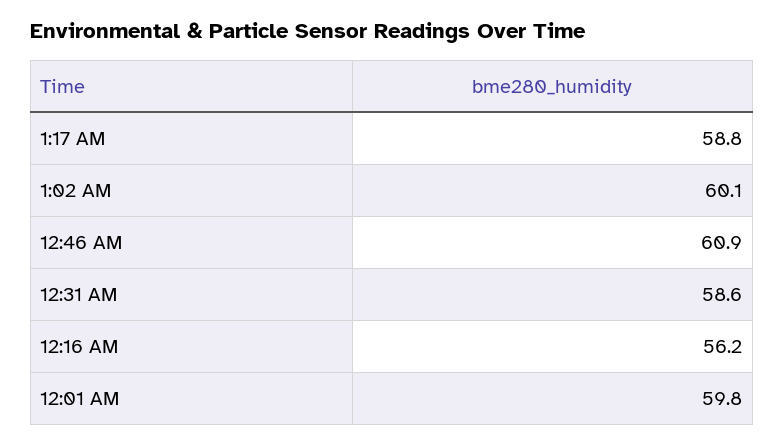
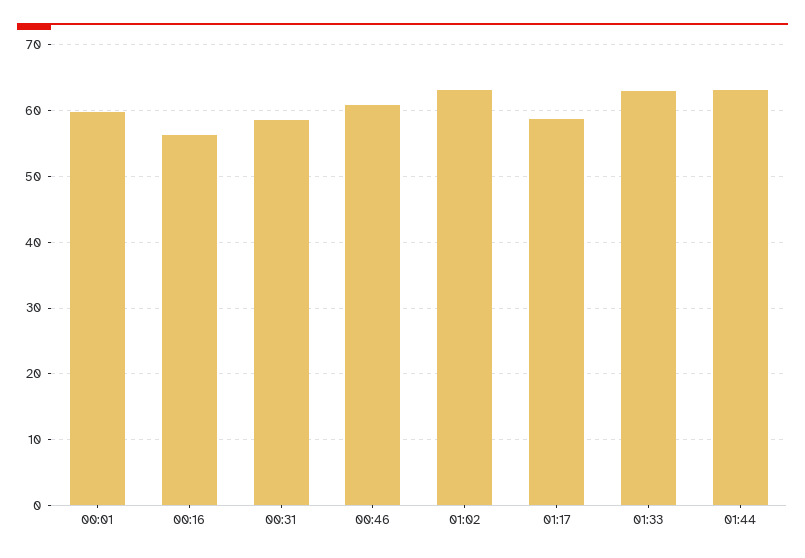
1:02 AM: 60.1 -> 63
01:33: none -> 63
01:44: none -> 63

